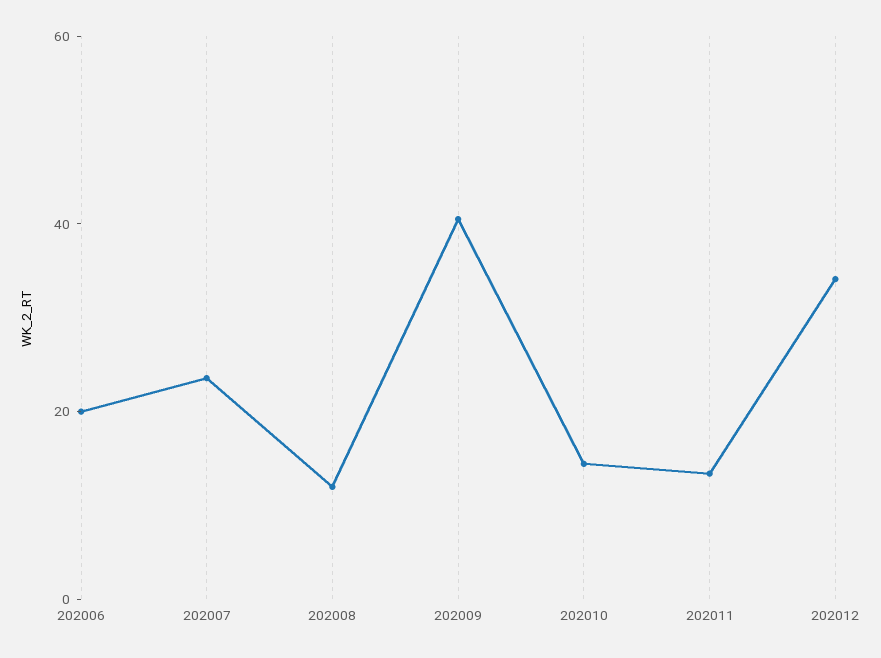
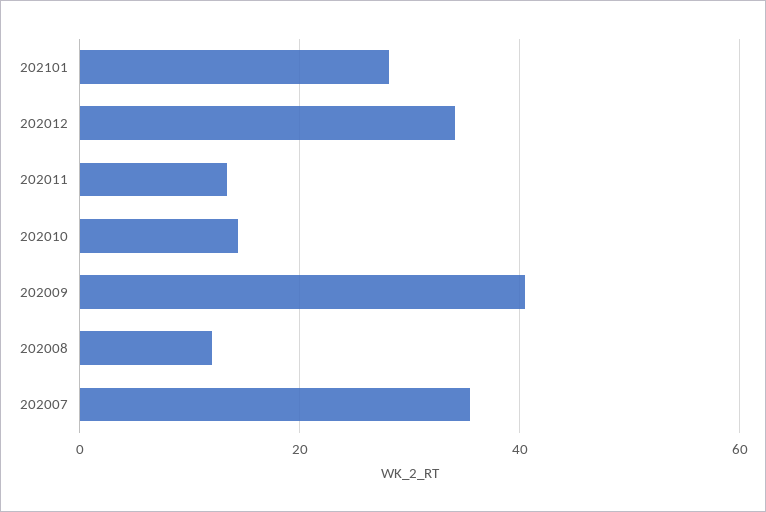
202006: 20 -> none
202007: 25 -> 36
202101: none -> 28

